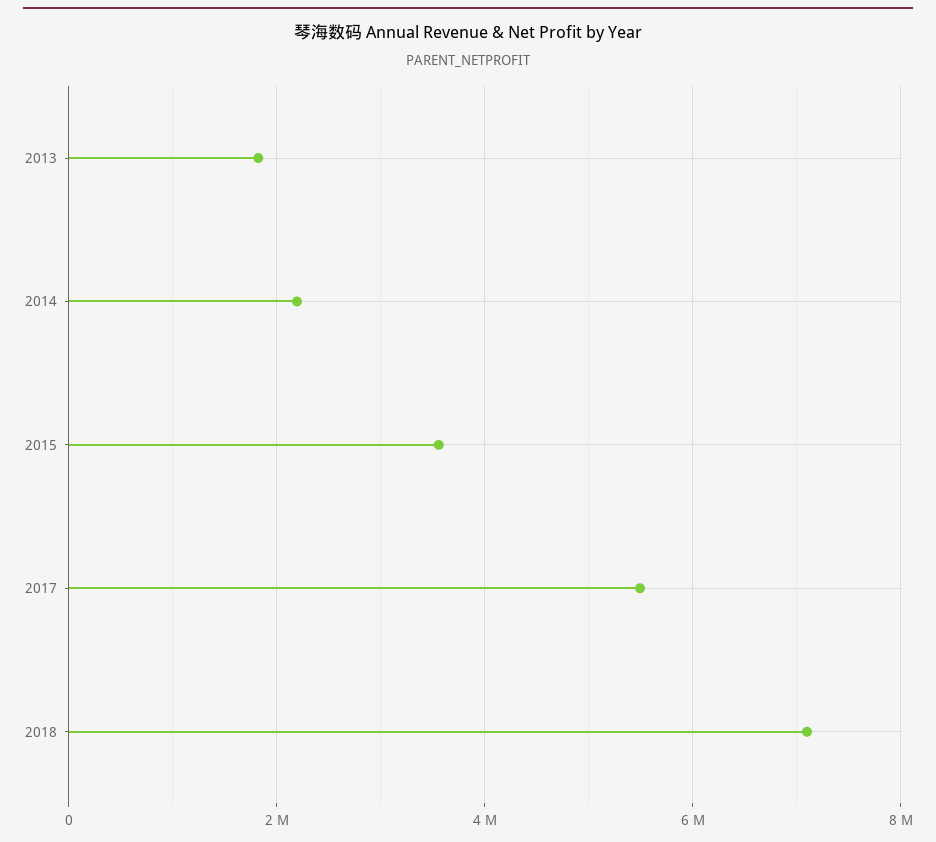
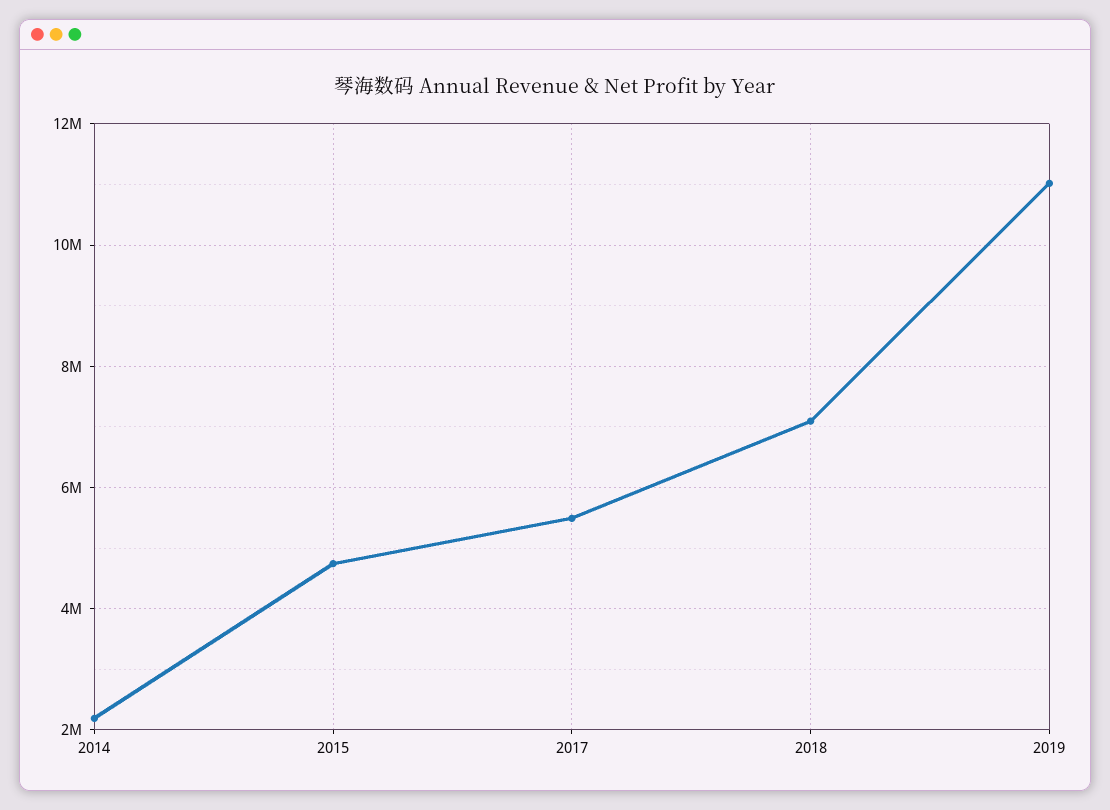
2013: 1800000 -> none
2015: 3600000 -> 4800000
2019: none -> 11000000

